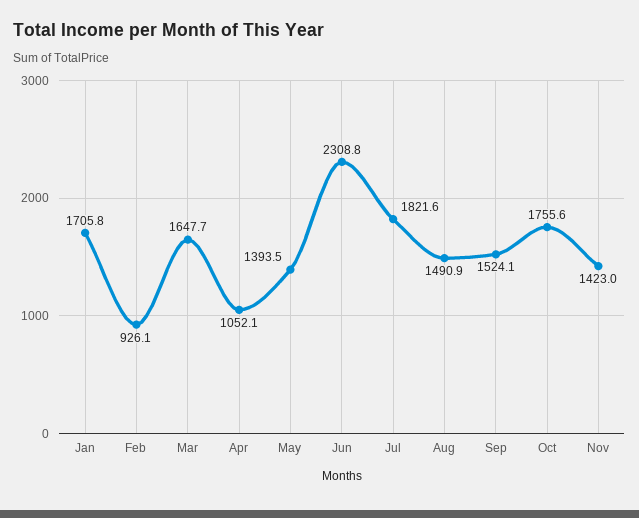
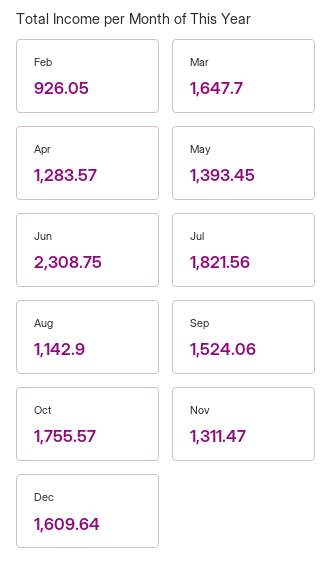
Jan: 1705.8 -> none
Apr: 1052.1 -> 1283.57
Aug: 1490.9 -> 1142.9
Nov: 1423 -> 1311.47
Dec: none -> 1609.64

